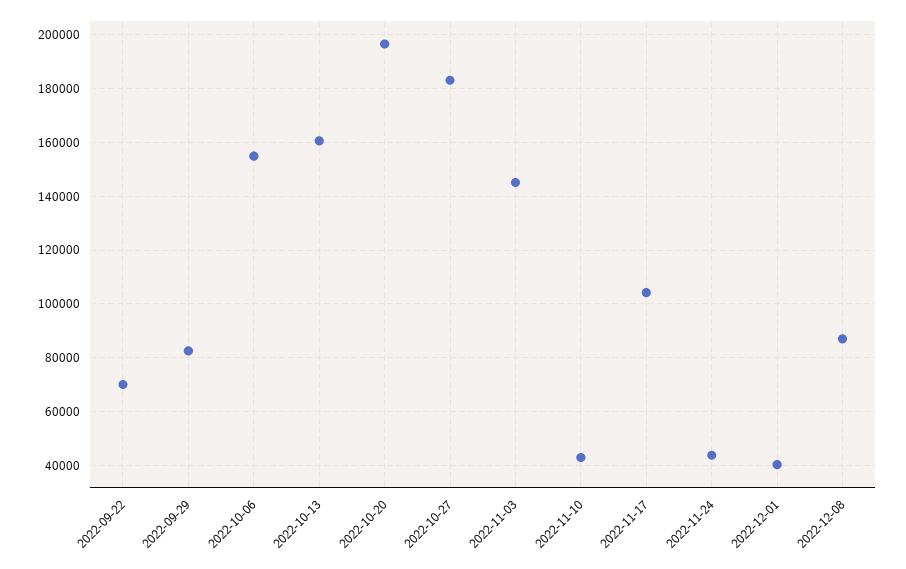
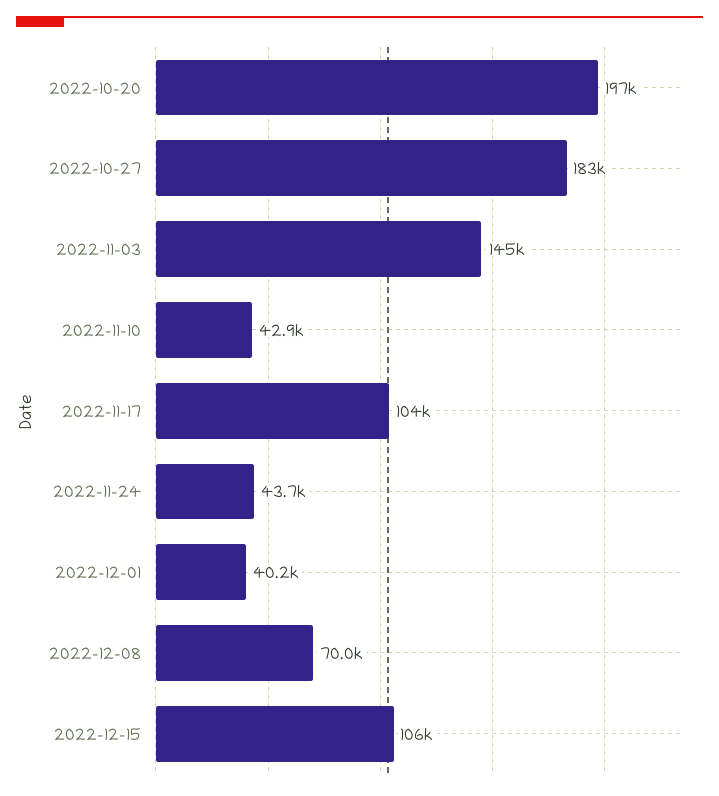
2022-09-22: 70000 -> none
2022-09-29: 82500 -> none
2022-10-06: 155000 -> none
2022-10-13: 160000 -> none
2022-12-08: 87500 -> 70000
2022-12-15: none -> 106000

